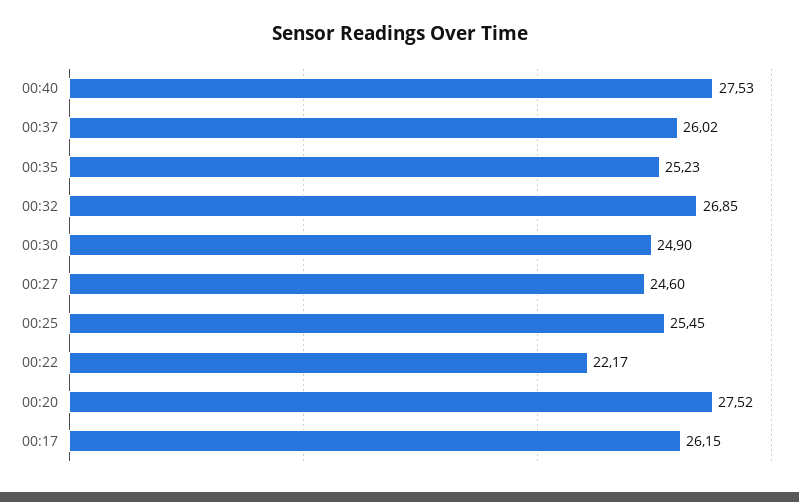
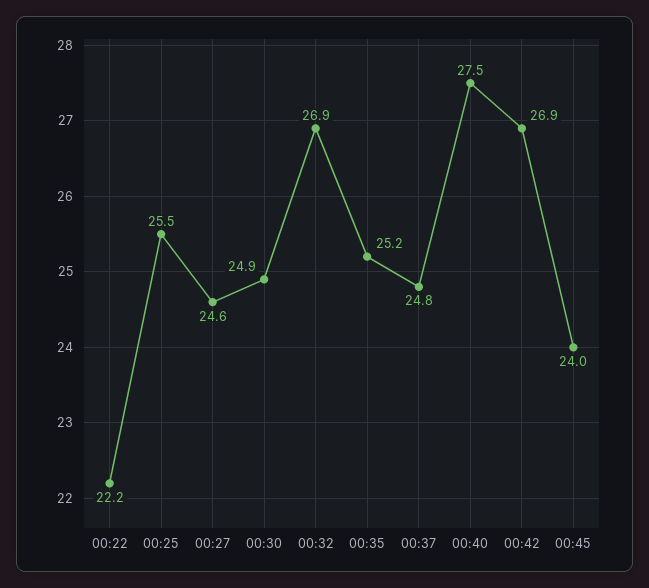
00:37: 26.02 -> 24.8
00:20: 27.52 -> none
00:17: 26.15 -> none
00:42: none -> 26.9
00:45: none -> 24

